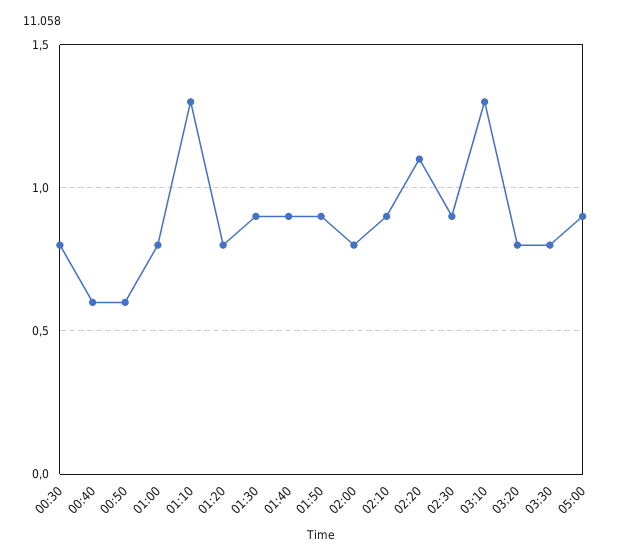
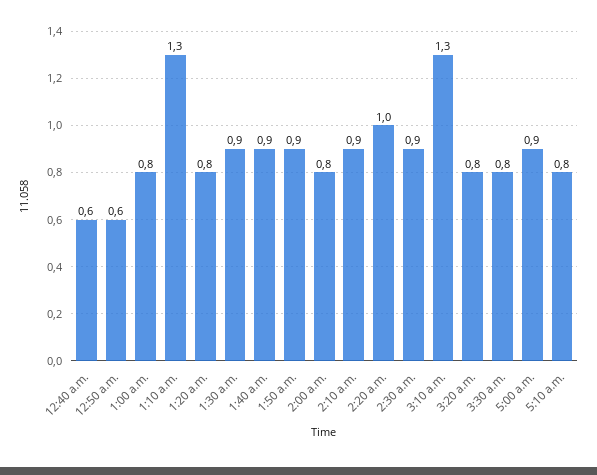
00:30: 0.8 -> none
02:20: 1.1 -> 1
5:10 a.m.: none -> 0.8

